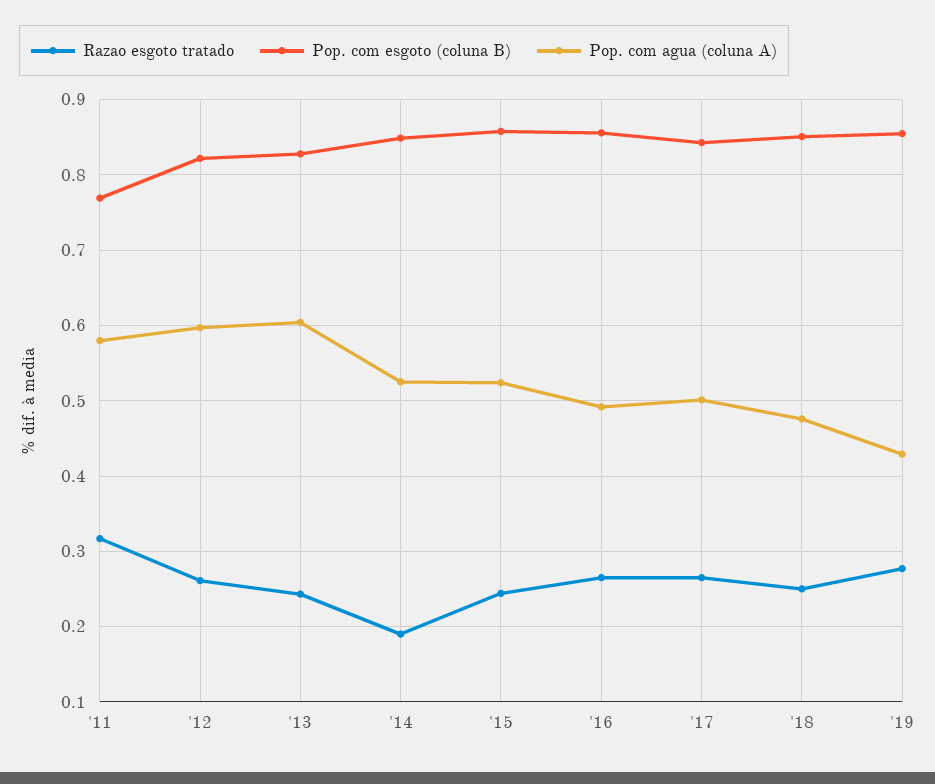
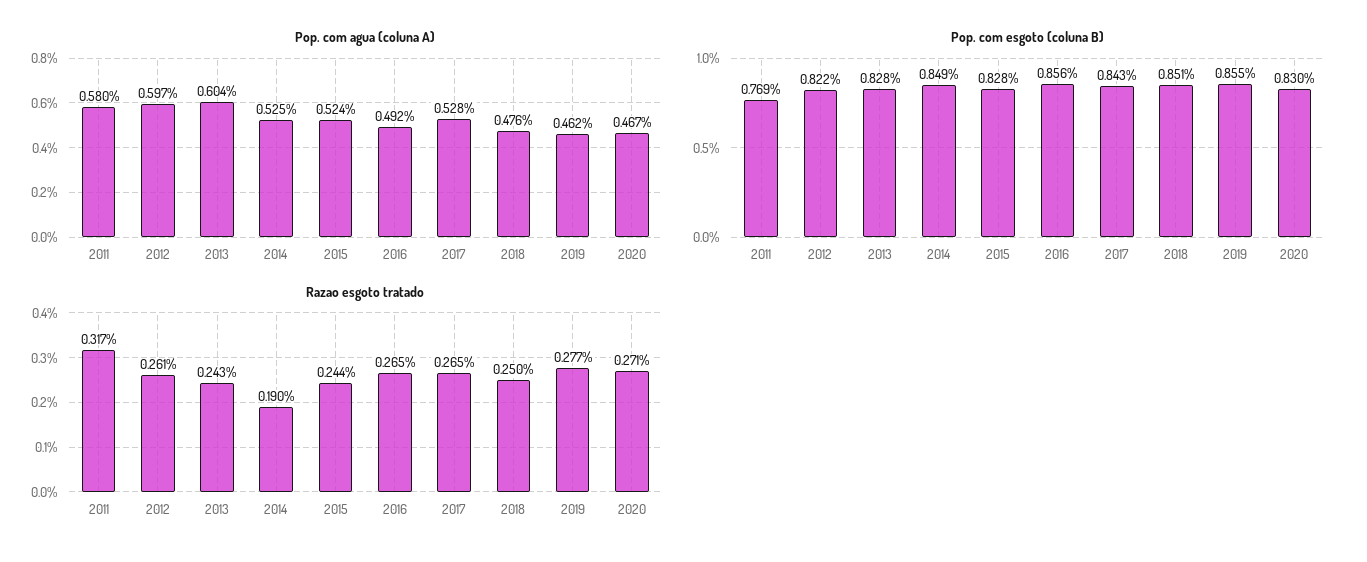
Pop. com esgoto (coluna B), '15: 0.86 -> 0.828
Pop. com agua (coluna A), '17: 0.5 -> 0.528
Pop. com agua (coluna A), '19: 0.43 -> 0.462
Pop. com agua (coluna A), 2020: none -> 0.467
Pop. com esgoto (coluna B), 2020: none -> 0.83
Razao esgoto tratado, 2020: none -> 0.271

